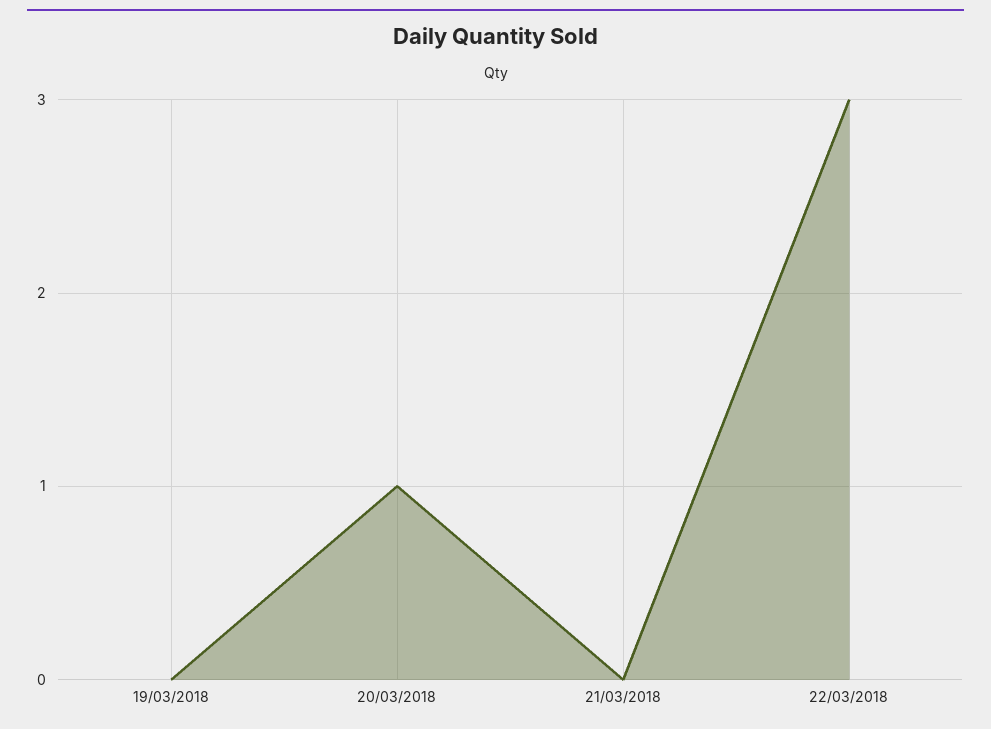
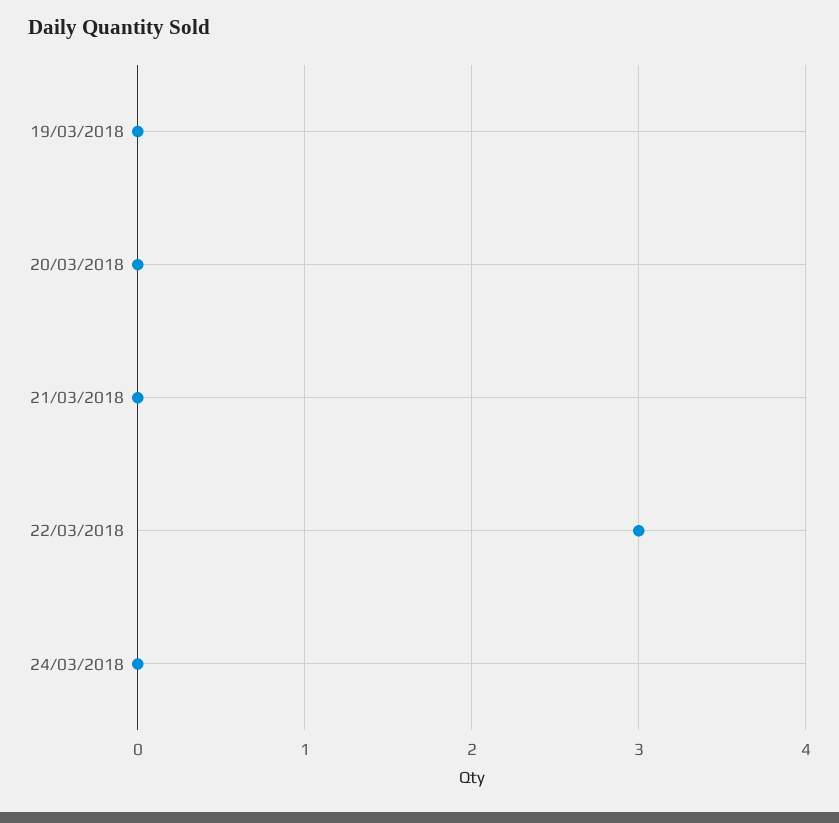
20/03/2018: 1 -> 0
24/03/2018: none -> 0

